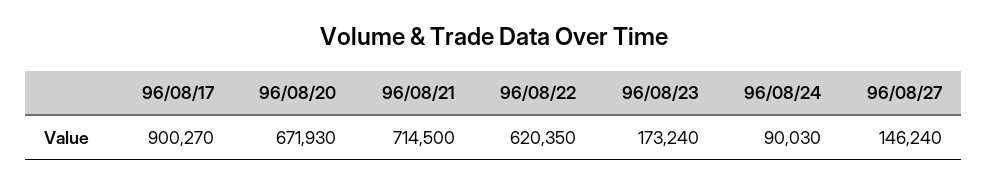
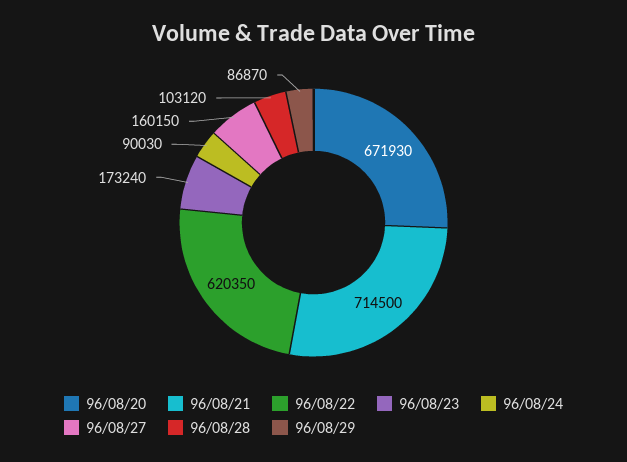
96/08/17: 900270 -> none
96/08/27: 146240 -> 160150
96/08/28: none -> 103120
96/08/29: none -> 86870

